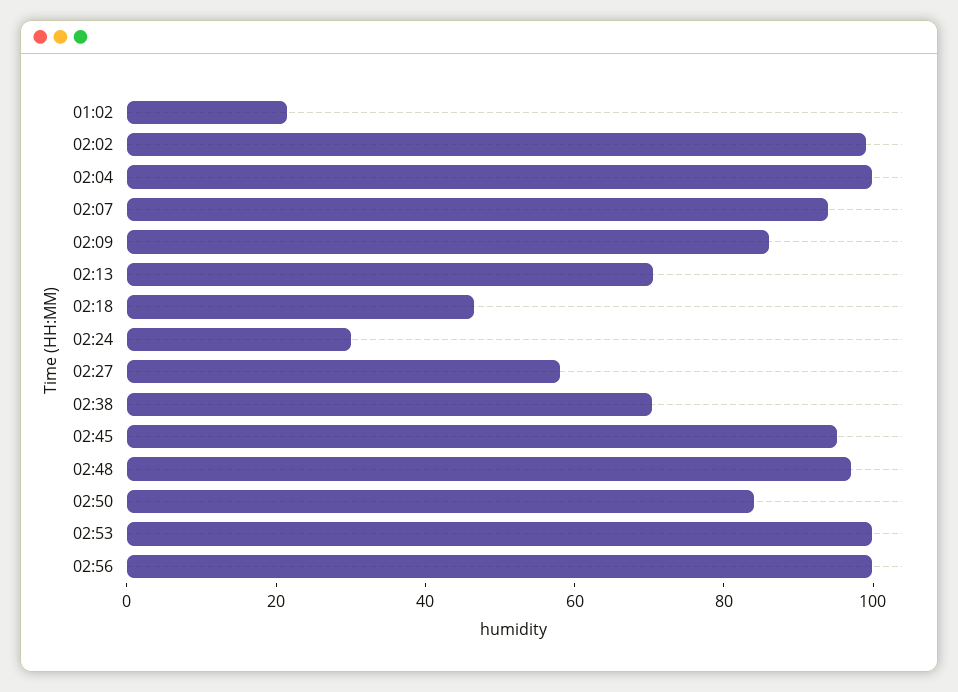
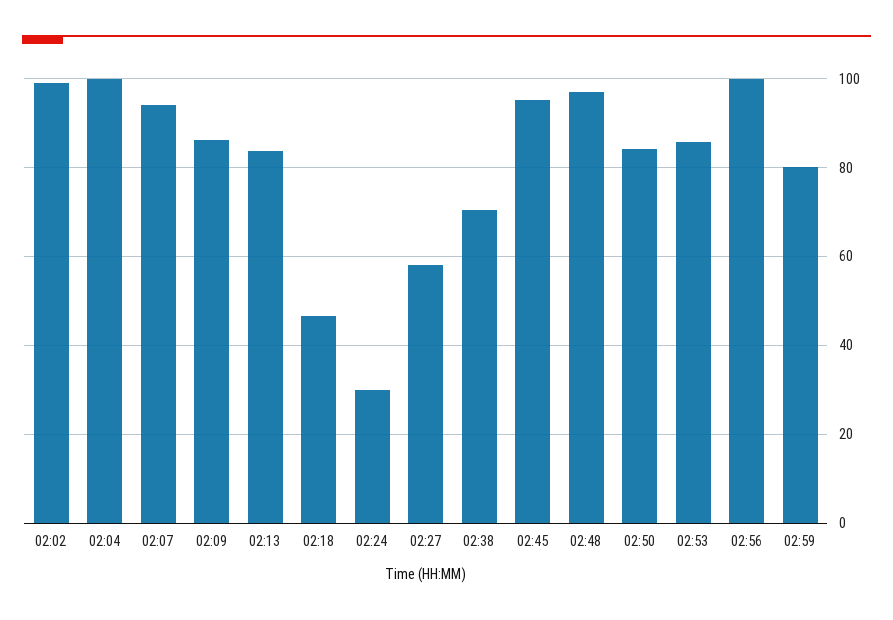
01:02: 20 -> none
02:13: 70 -> 84
02:53: 100 -> 86
02:59: none -> 80

